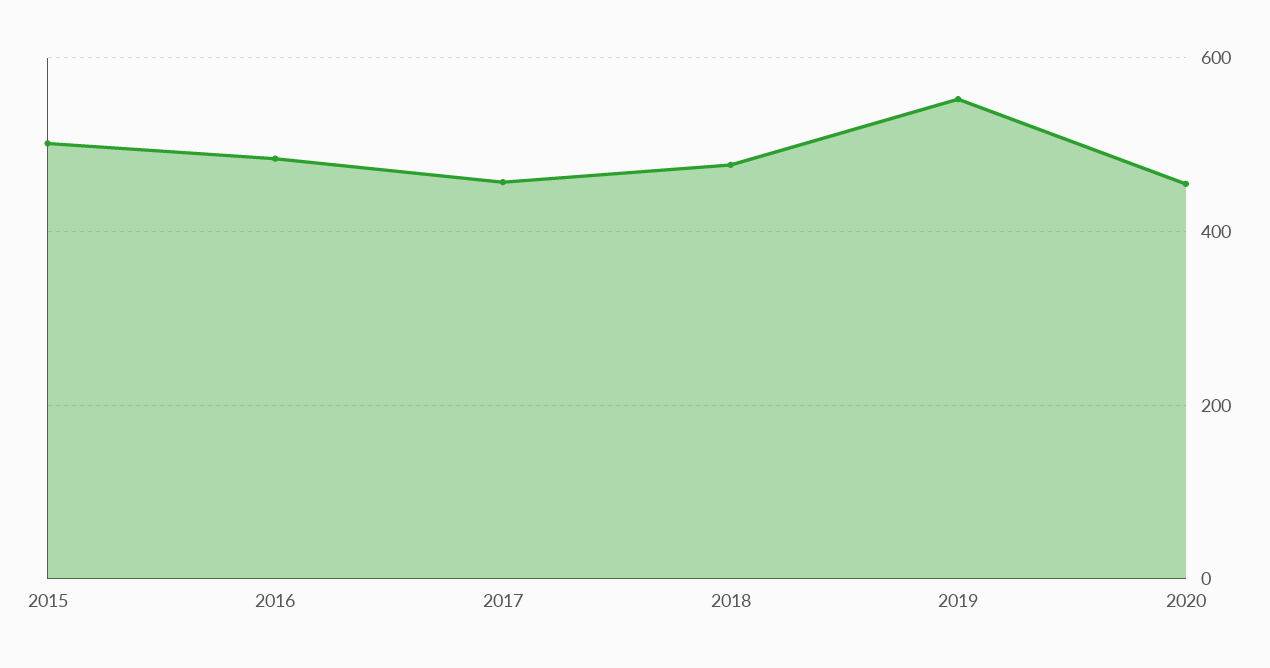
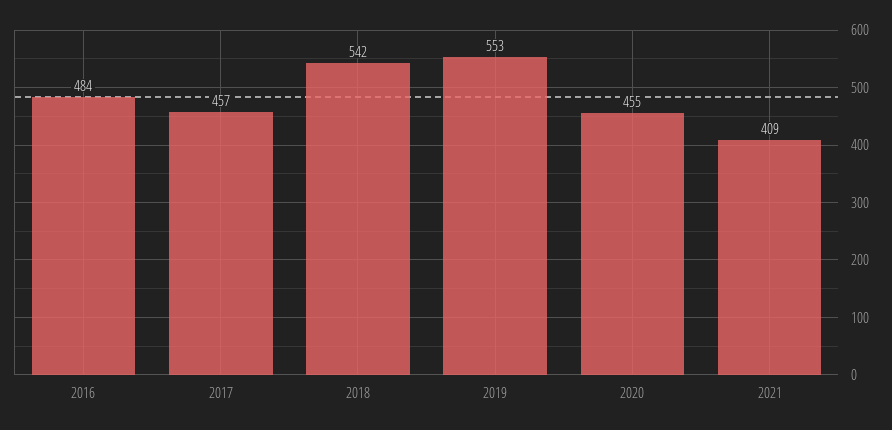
2015: 500 -> none
2018: 480 -> 542
2021: none -> 409

